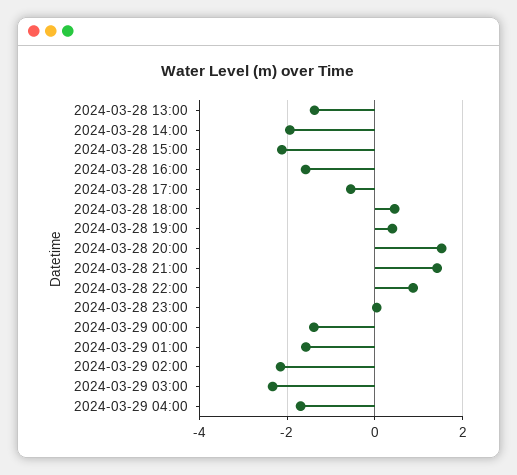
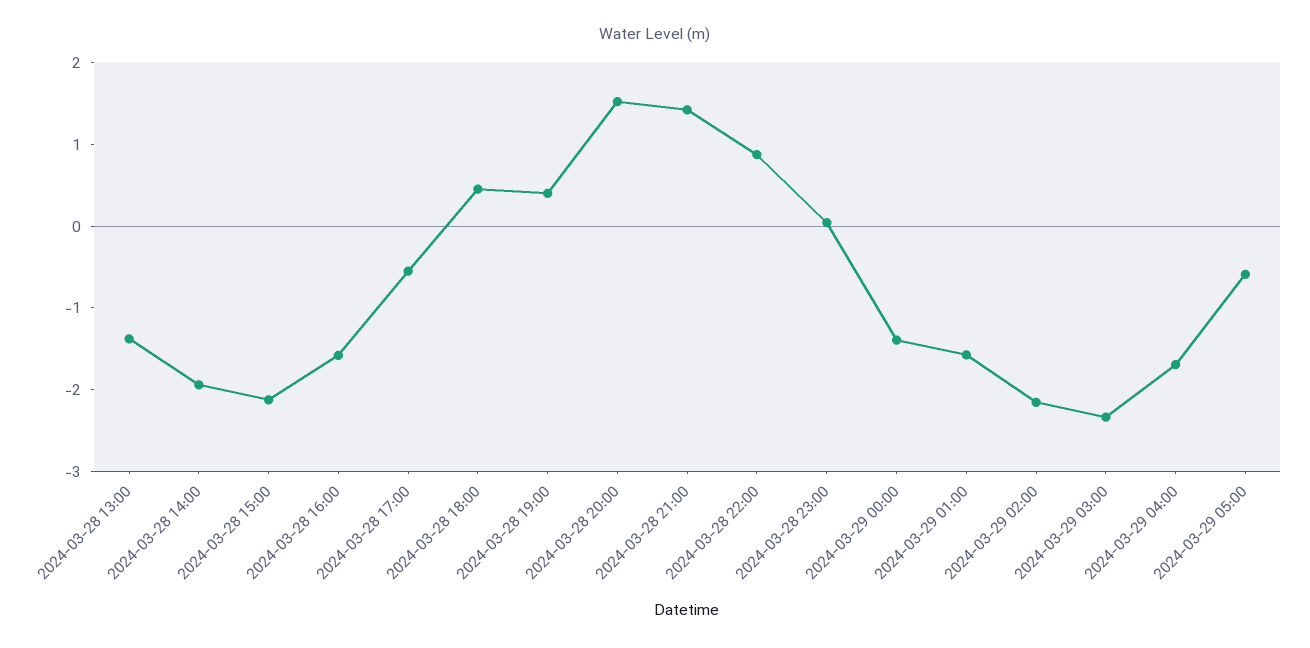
2024-03-29 05:00: none -> -0.6

